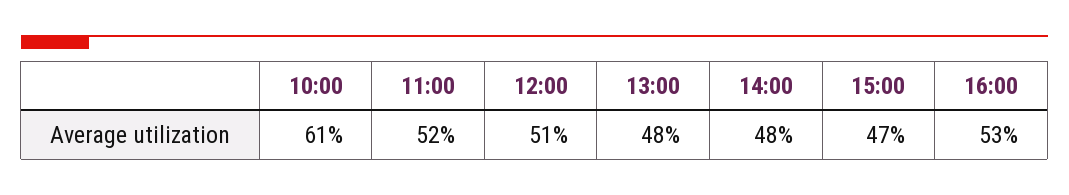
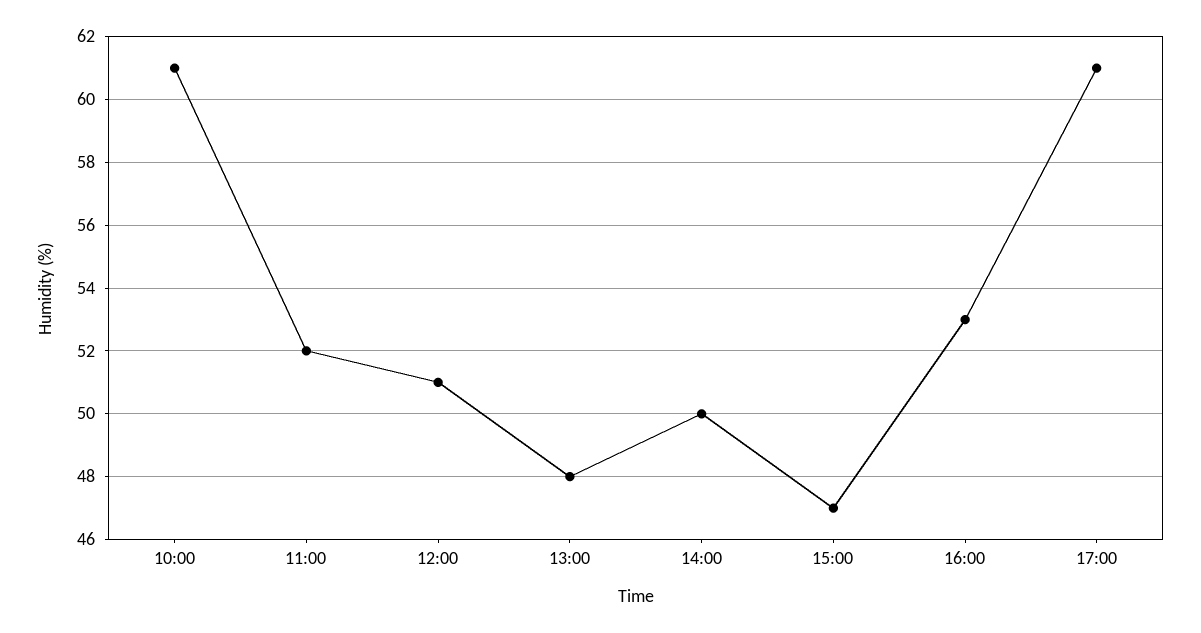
14:00: 48 -> 50
17:00: none -> 61

